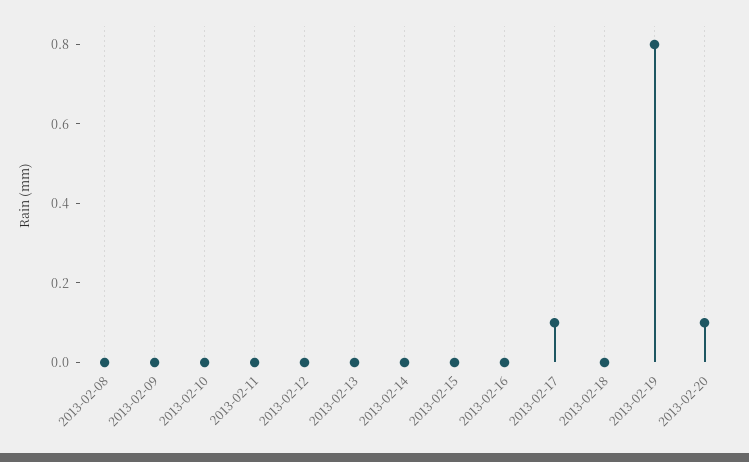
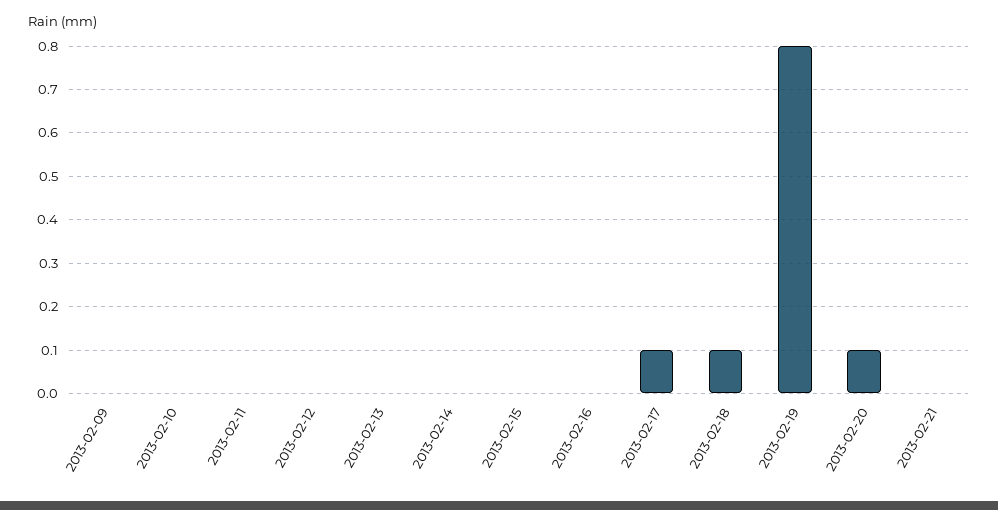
2013-02-08: 0 -> none
2013-02-18: 0 -> 0.1
2013-02-21: none -> 0

